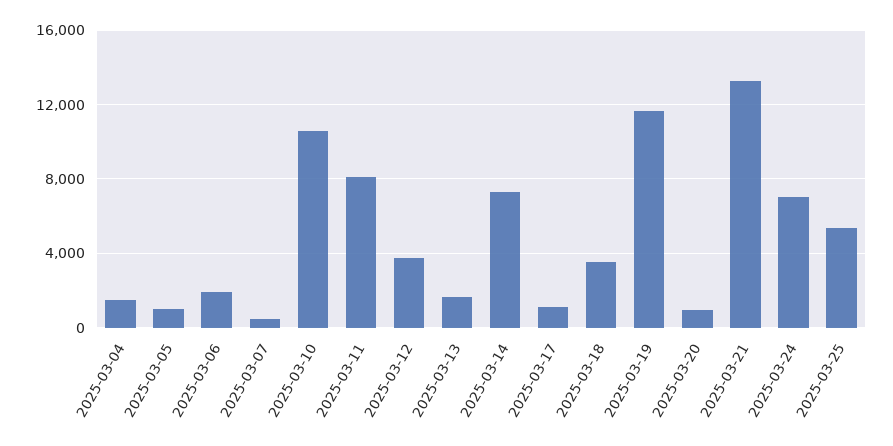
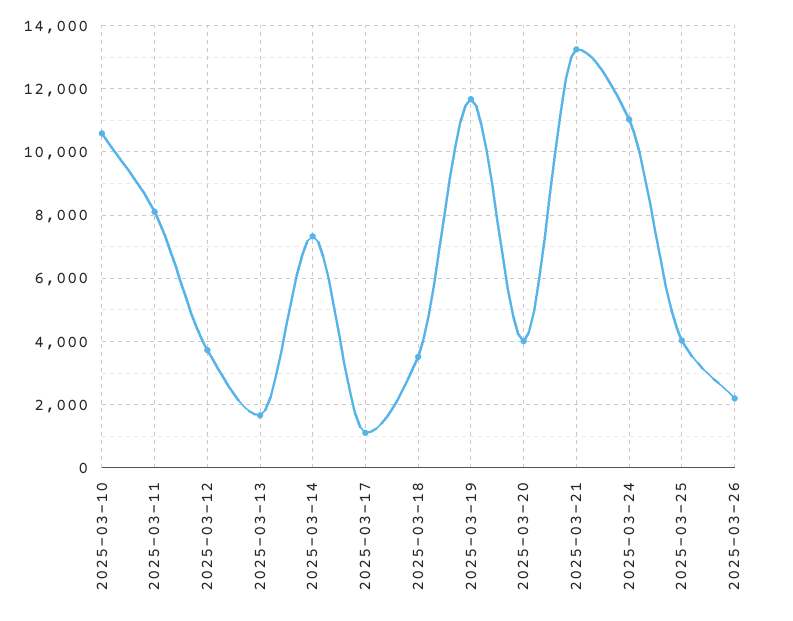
2025-03-04: 1500 -> none
2025-03-05: 1000 -> none
2025-03-06: 2000 -> none
2025-03-07: 500 -> none
2025-03-20: 1000 -> 4000
2025-03-24: 7000 -> 11000
2025-03-25: 5500 -> 4000
2025-03-26: none -> 2200

